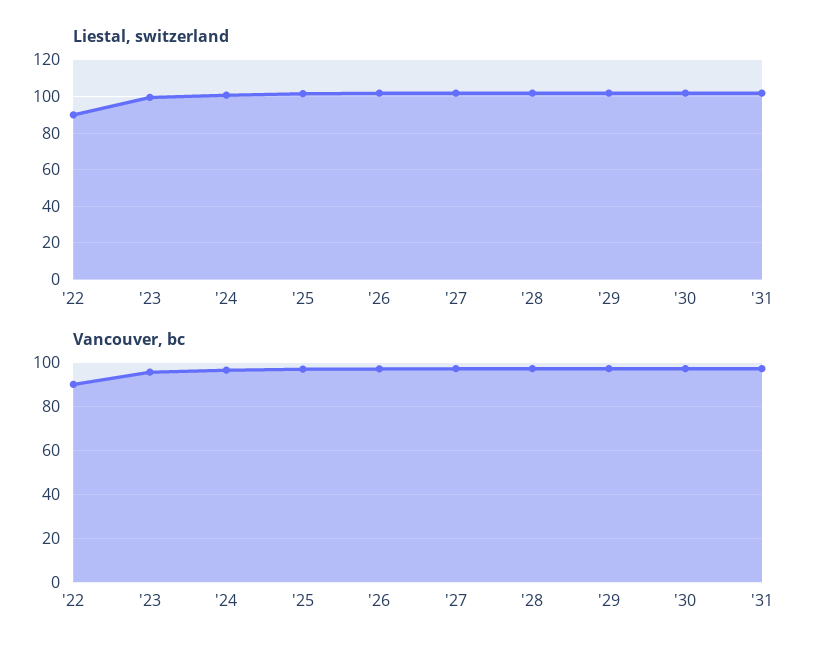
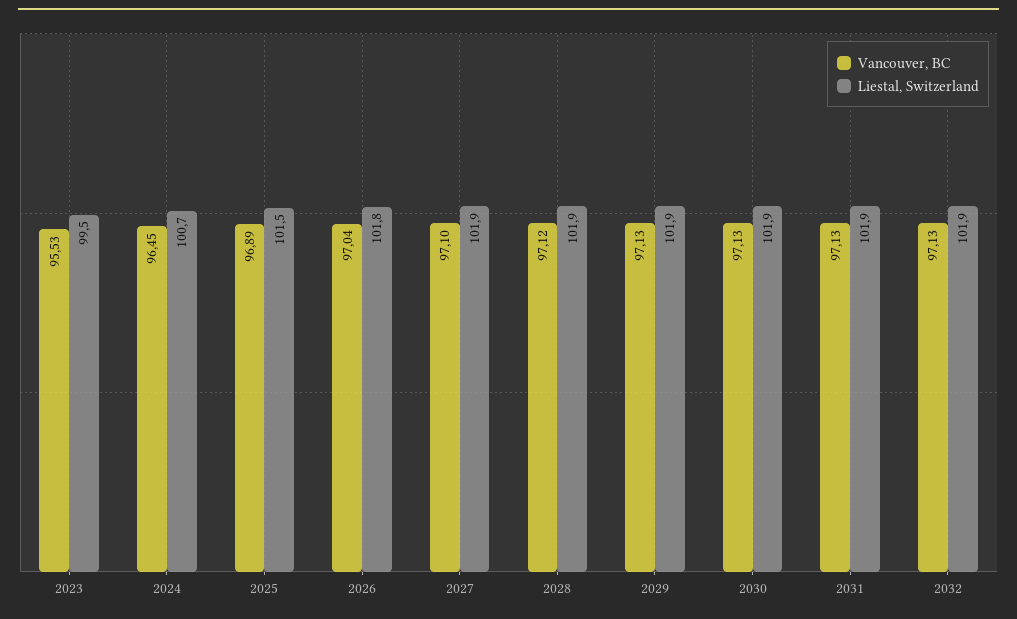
Liestal, switzerland, '22: 90 -> none
Vancouver, bc, '22: 90 -> none
Vancouver, bc, 2032: none -> 97.13
Liestal, switzerland, 2032: none -> 101.9

